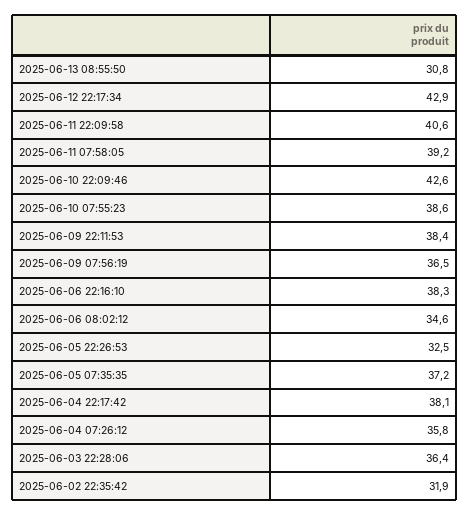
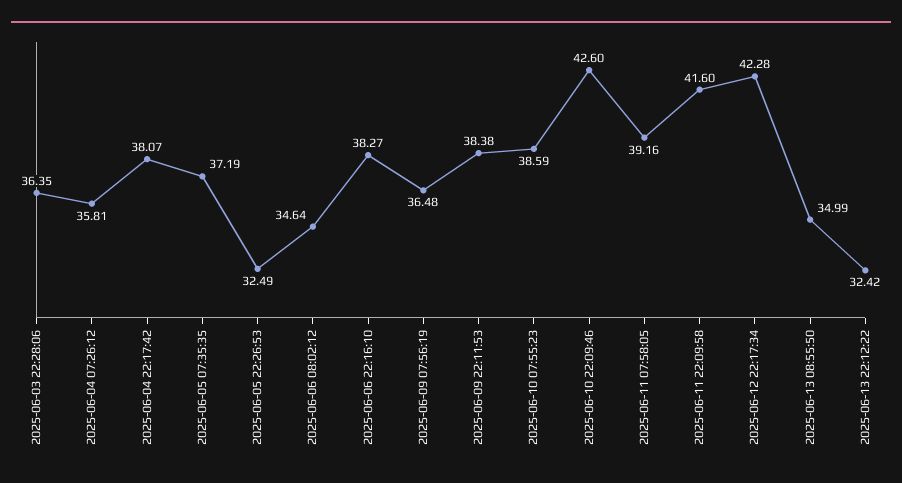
2025-06-13 08:55:50: 30.8 -> 34.99
2025-06-12 22:17:34: 42.9 -> 42.28
2025-06-11 22:09:58: 40.6 -> 41.6
2025-06-02 22:35:42: 31.9 -> none
2025-06-13 22:12:22: none -> 32.42

